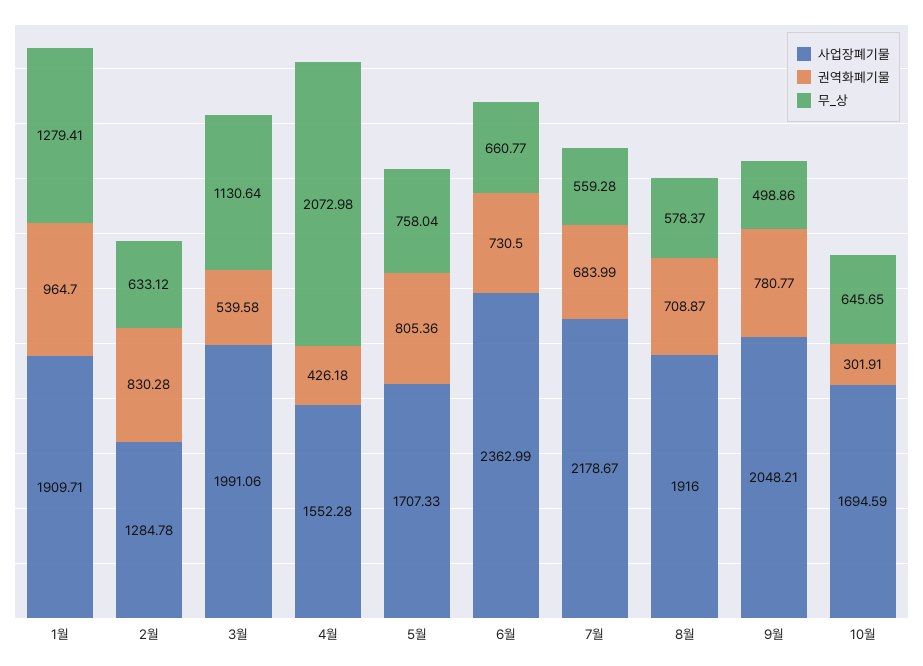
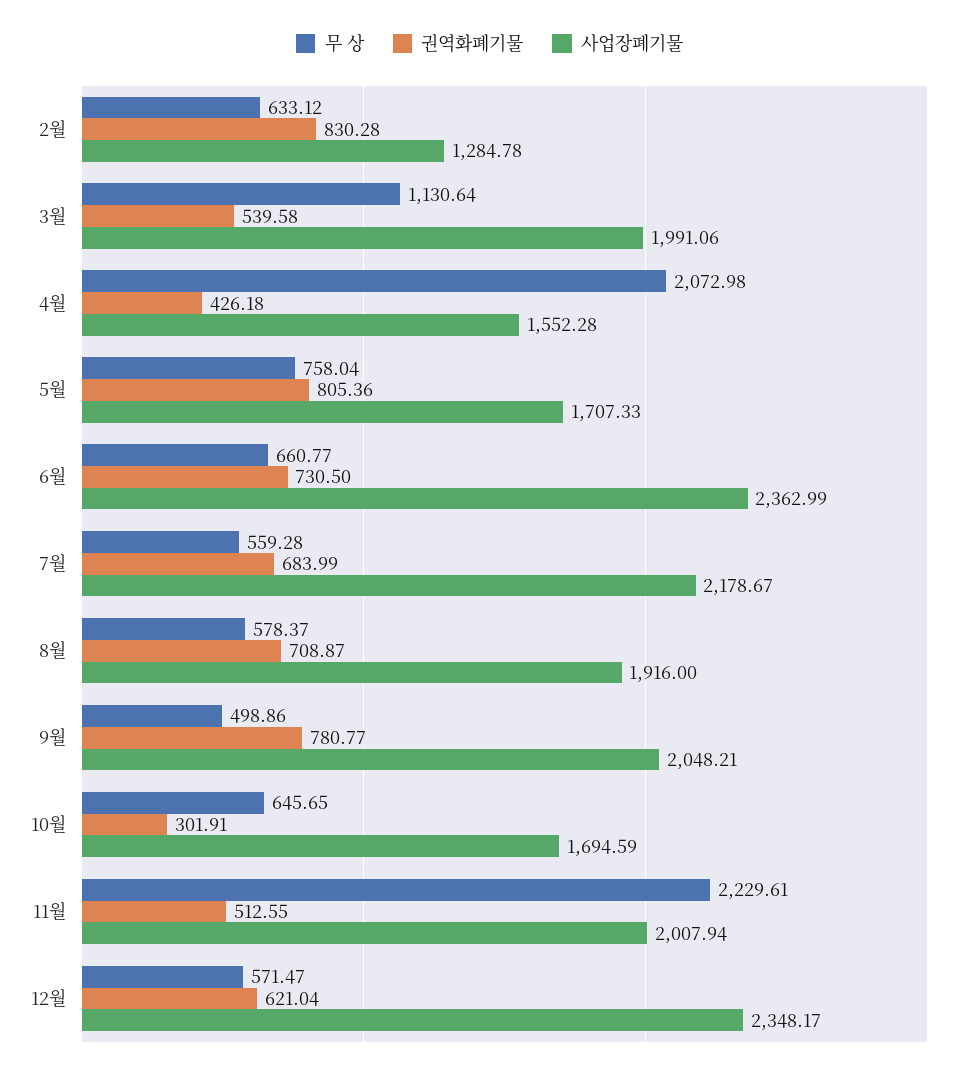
사업장폐기물, 1월: 1909.71 -> none
권역화폐기물, 1월: 964.7 -> none
무_상, 1월: 1279.41 -> none
무_상, 11월: none -> 2229.61
권역화폐기물, 11월: none -> 512.55
사업장폐기물, 11월: none -> 2007.94
무_상, 12월: none -> 571.47
권역화폐기물, 12월: none -> 621.04
사업장폐기물, 12월: none -> 2348.17

